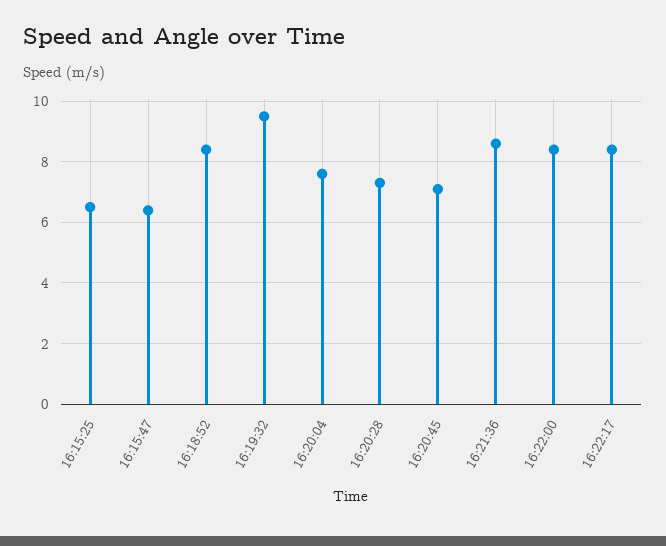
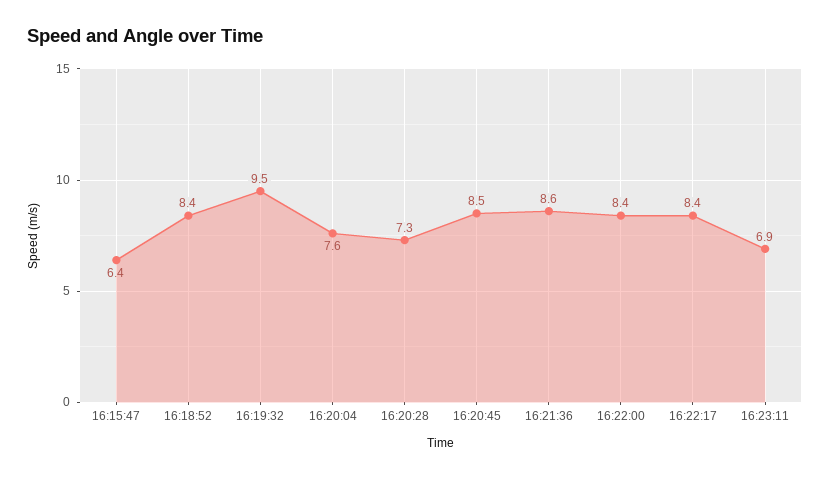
16:15:25: 6.5 -> none
16:20:45: 7 -> 8.5
16:23:11: none -> 6.9

